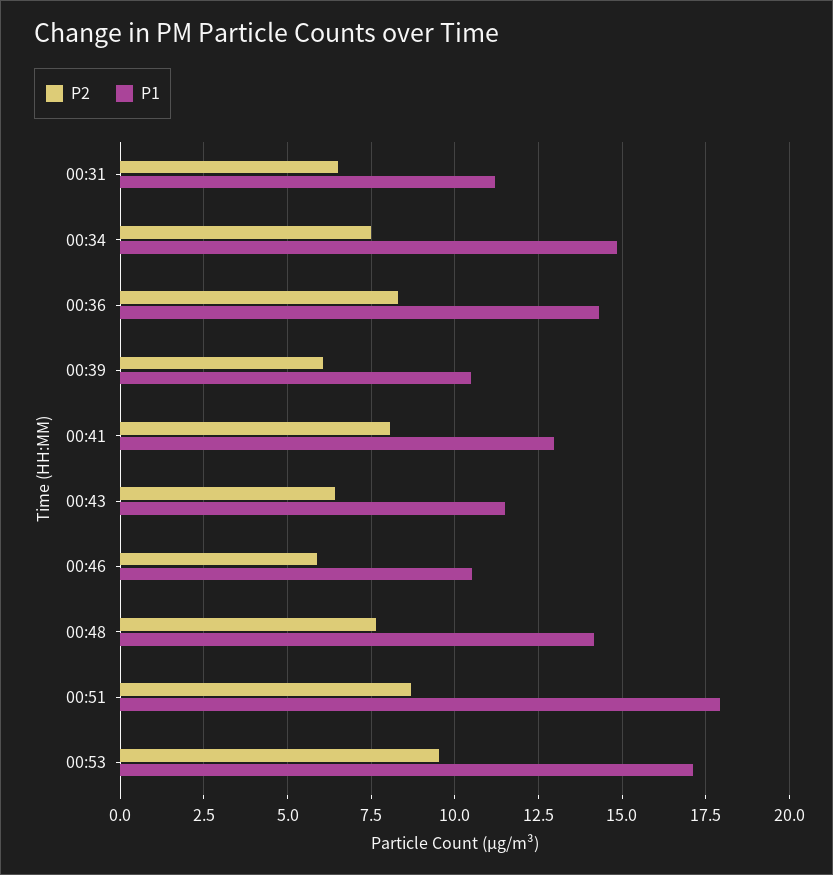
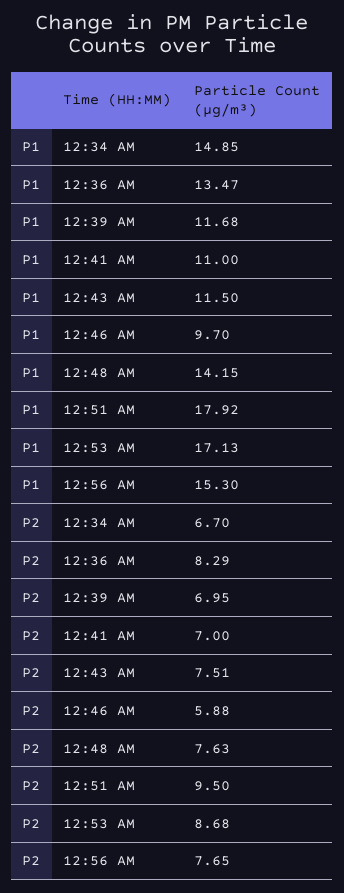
P2, 00:31: 6.5 -> none
P1, 00:31: 11.25 -> none
P2, 00:34: 7.5 -> 6.7
P1, 00:36: 14.25 -> 13.47
P2, 00:39: 6 -> 6.95
P1, 00:39: 10.5 -> 11.68
P2, 00:41: 8 -> 7
P1, 00:41: 13 -> 11
P2, 00:43: 6.5 -> 7.51
P1, 00:46: 10.5 -> 9.7
P2, 00:51: 8.75 -> 9.5
P2, 00:53: 9.5 -> 8.68
P1, 12:56 AM: none -> 15.3
P2, 12:56 AM: none -> 7.65

